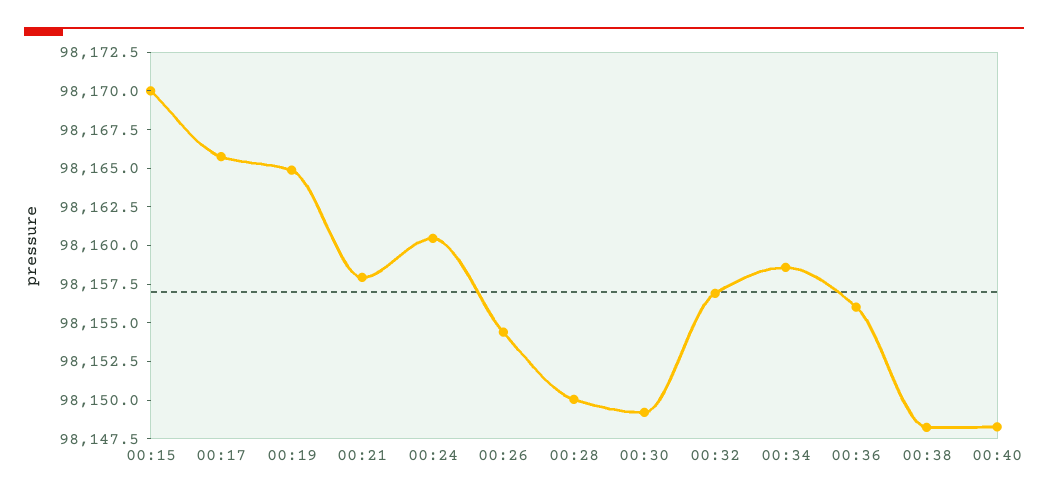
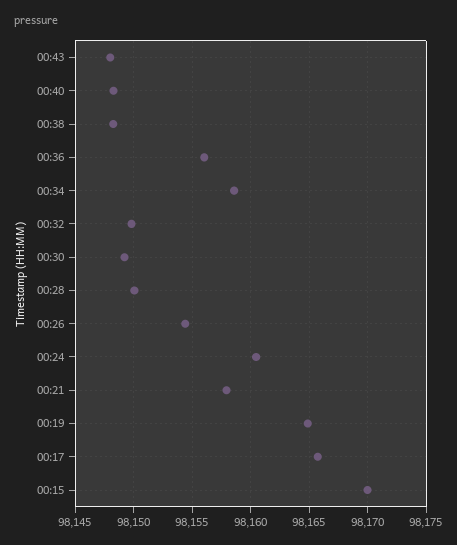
00:32: 98157.5 -> 98150
00:43: none -> 98148

